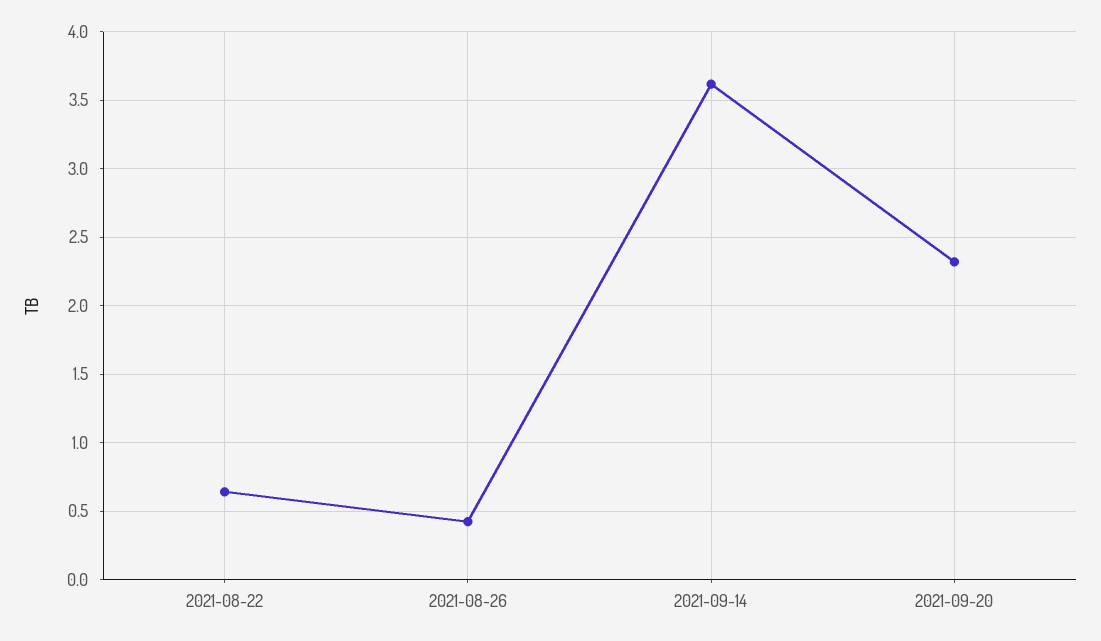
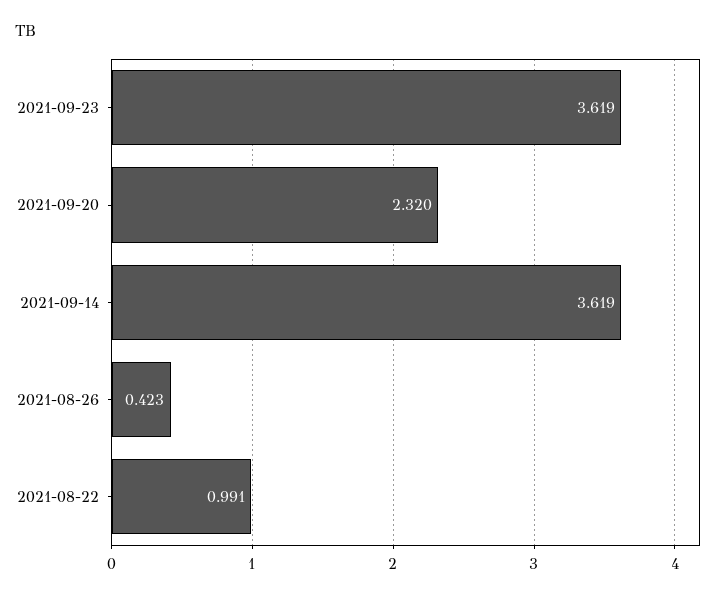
2021-08-22: 0.65 -> 0.991
2021-09-23: none -> 3.619

